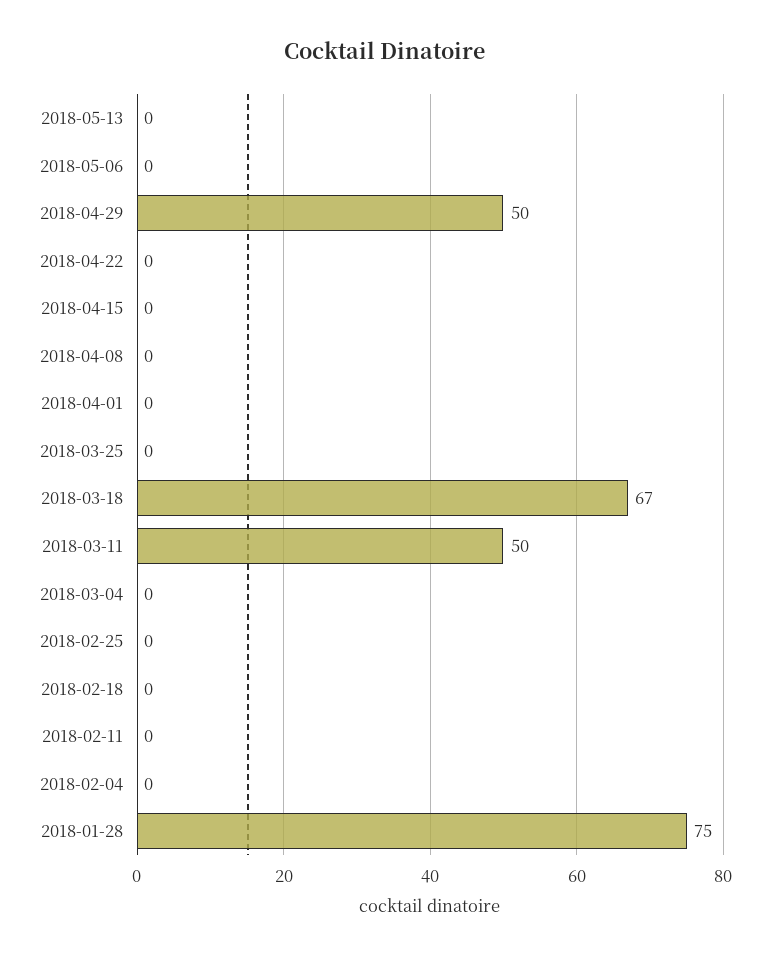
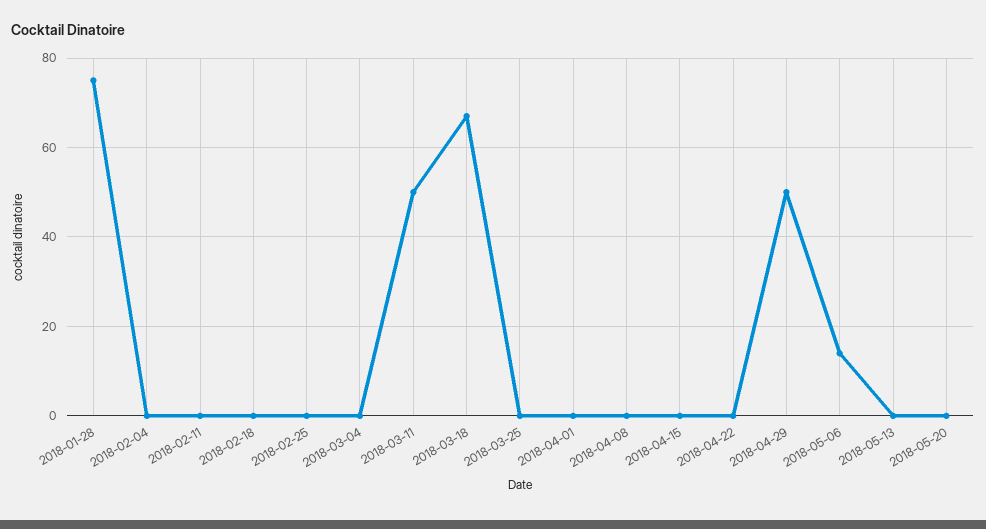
2018-05-06: 0 -> 15
2018-05-20: none -> 0

